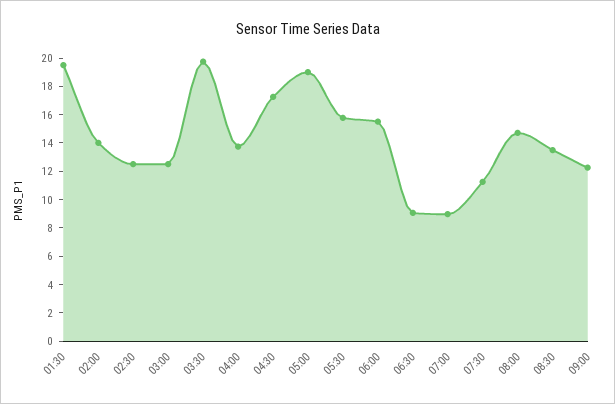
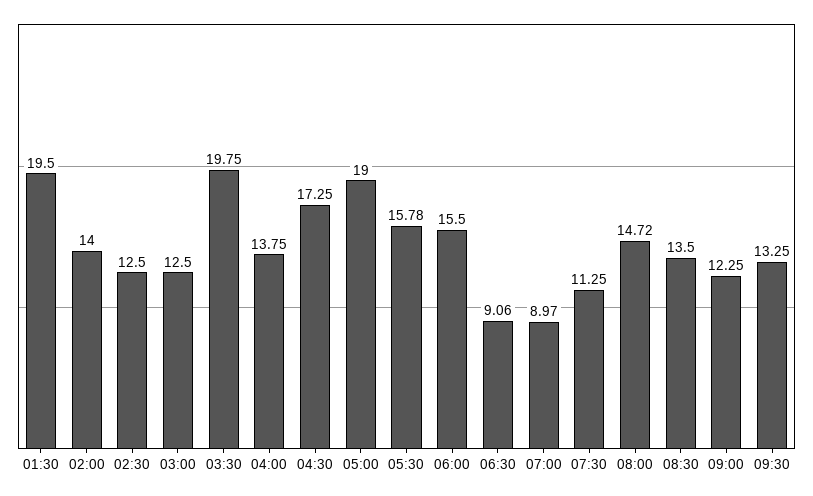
09:30: none -> 13.25

